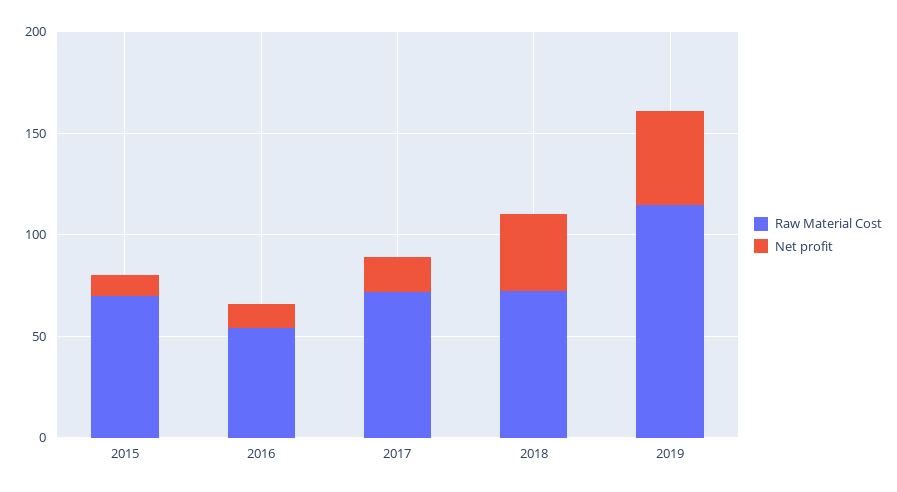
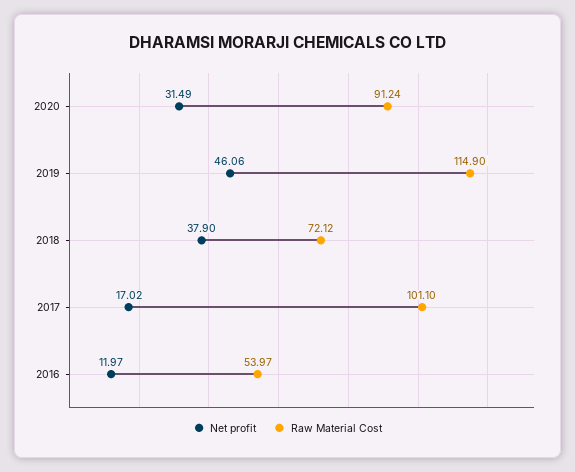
Raw Material Cost, 2015: 70 -> none
Net profit, 2015: 10 -> none
Raw Material Cost, 2017: 70 -> 101.1
Net profit, 2020: none -> 31.49
Raw Material Cost, 2020: none -> 91.24

